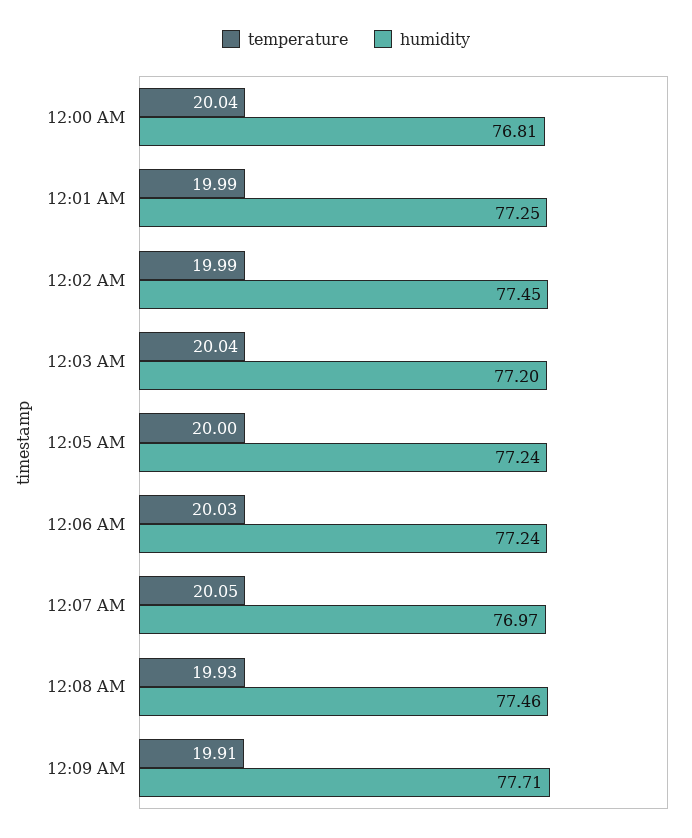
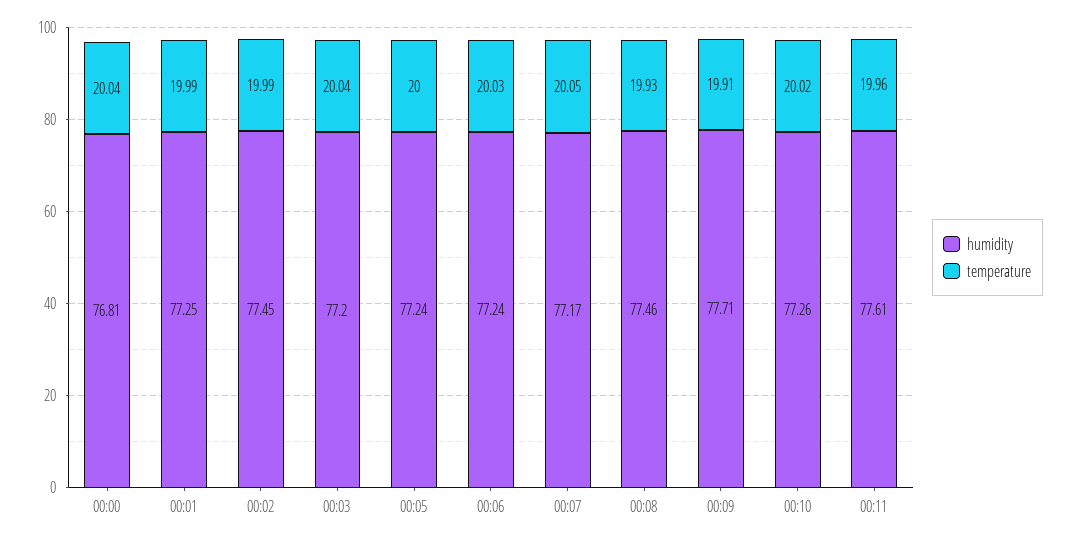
humidity, 12:07 AM: 76.97 -> 77.17
humidity, 00:10: none -> 77.26
temperature, 00:10: none -> 20.02
humidity, 00:11: none -> 77.61
temperature, 00:11: none -> 19.96

